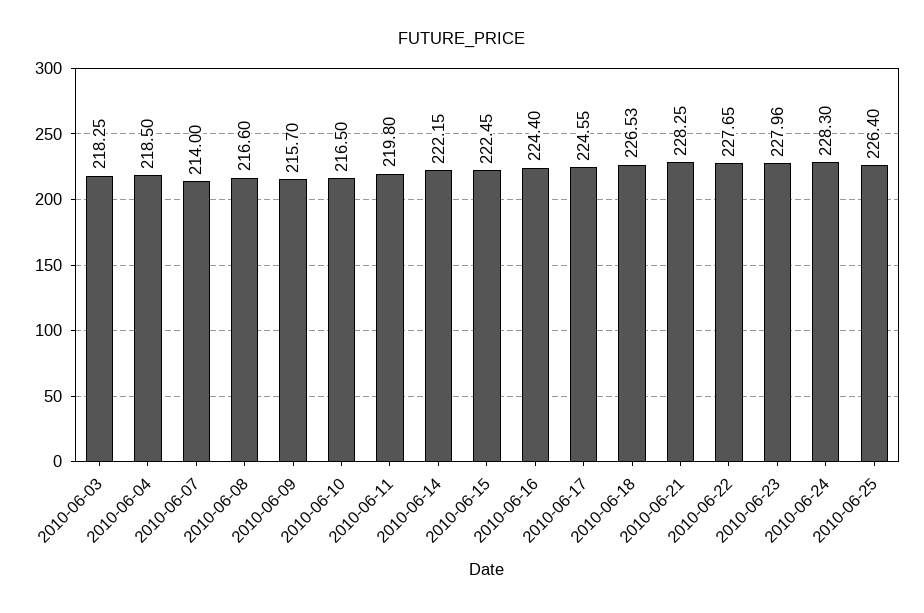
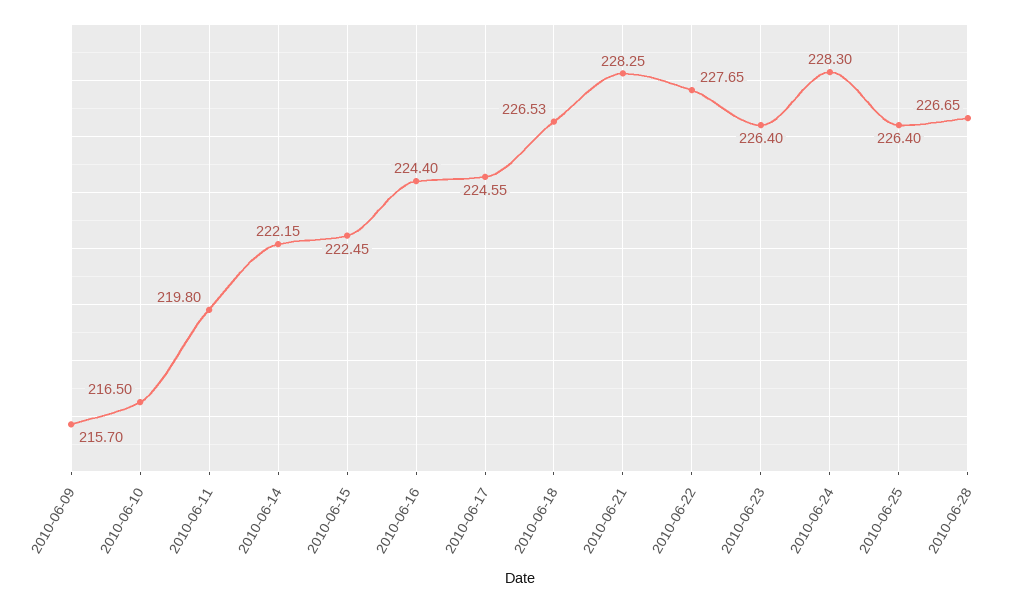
2010-06-03: 218.25 -> none
2010-06-04: 218.5 -> none
2010-06-07: 214 -> none
2010-06-08: 216.6 -> none
2010-06-23: 227.96 -> 226.4
2010-06-28: none -> 226.65

